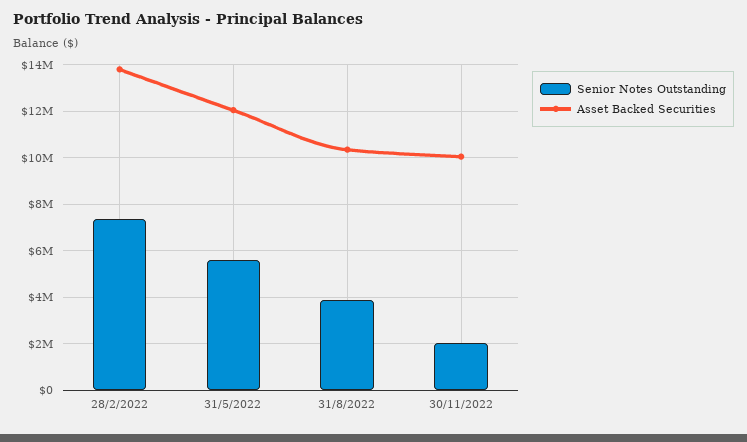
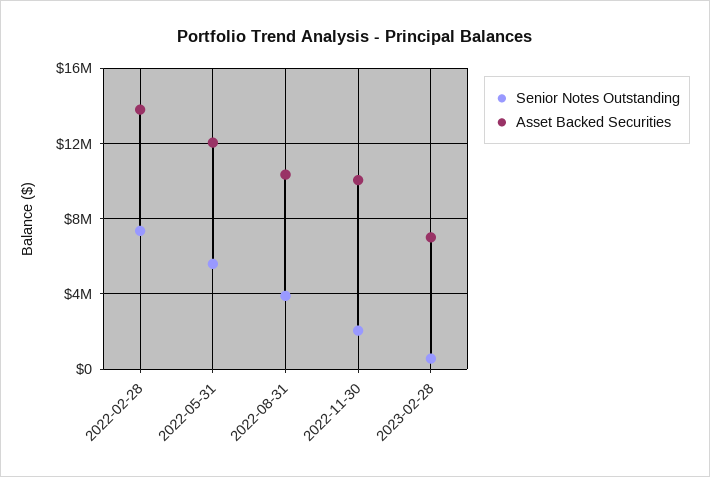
Senior Notes Outstanding, 2023-02-28: none -> 500000
Asset Backed Securities, 2023-02-28: none -> 7000000

